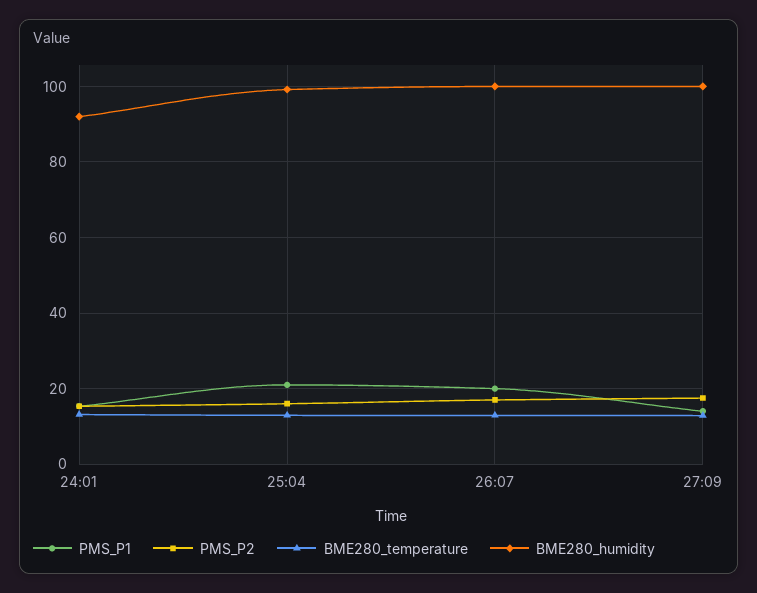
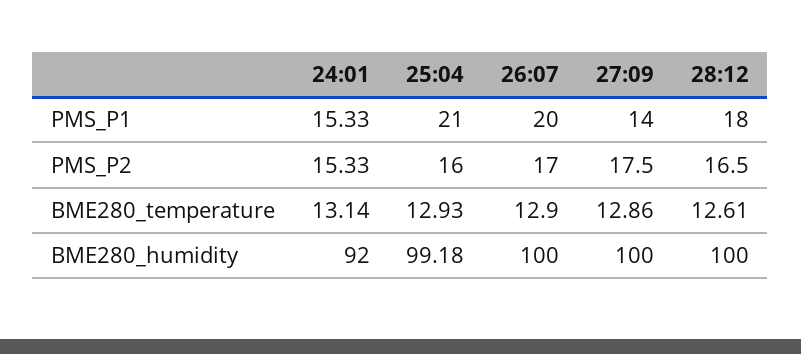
PMS_P1, 28:12: none -> 18
PMS_P2, 28:12: none -> 16.5
BME280_temperature, 28:12: none -> 12.61
BME280_humidity, 28:12: none -> 100

